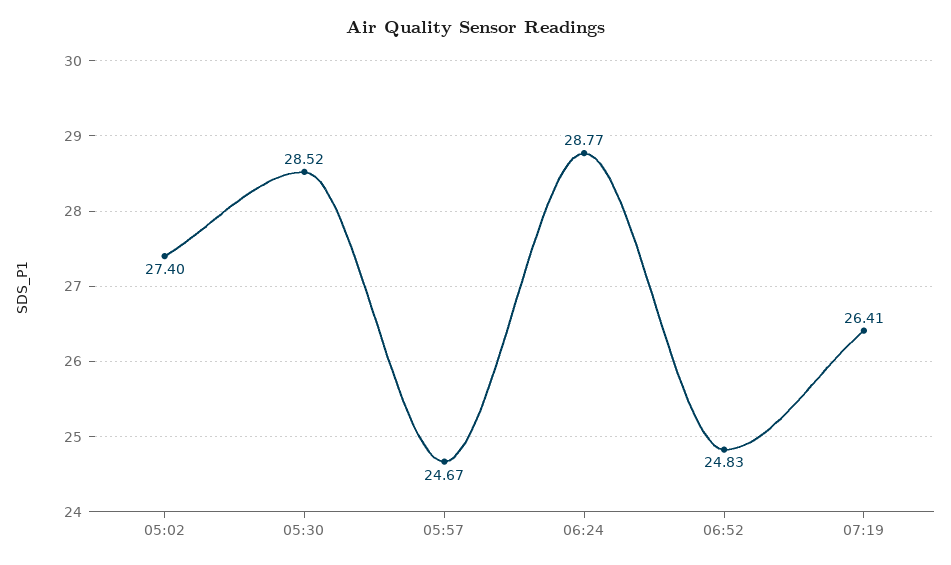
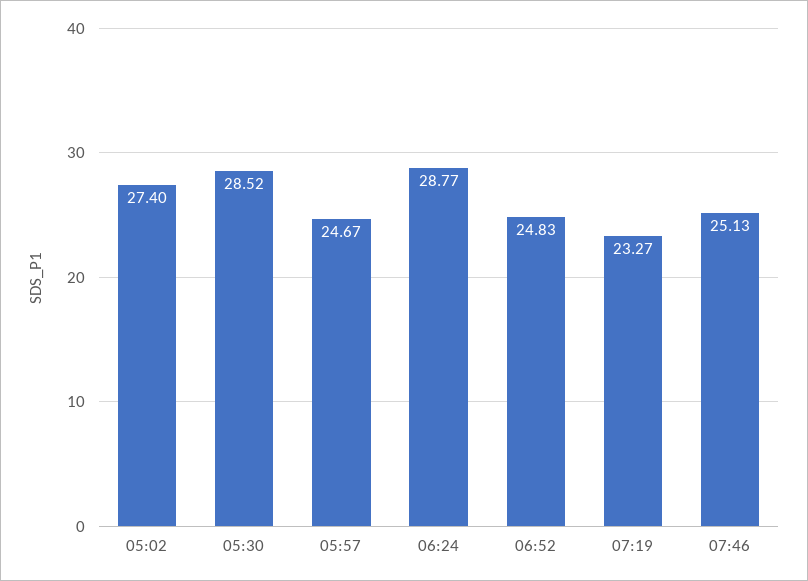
07:19: 26.41 -> 23.27
07:46: none -> 25.13

